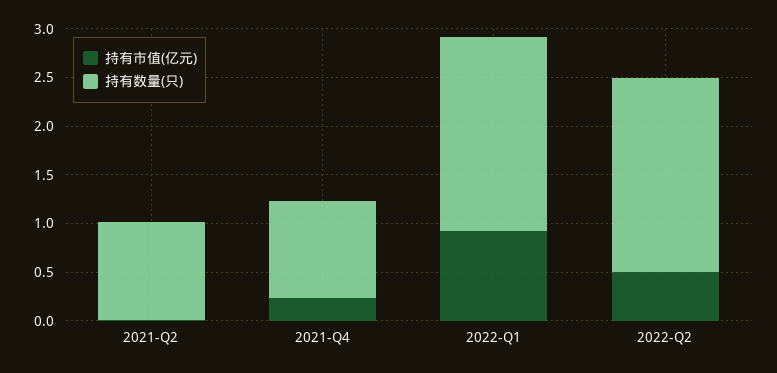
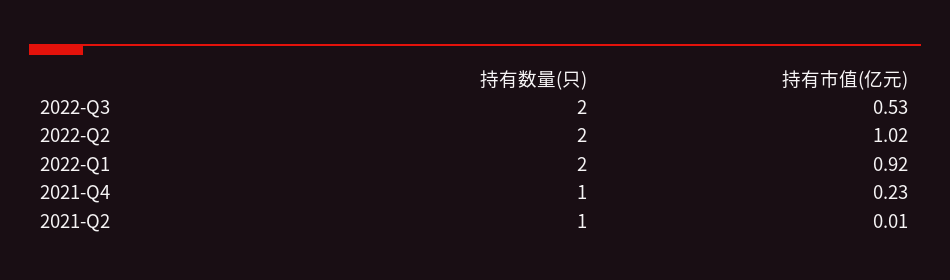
持有市值(亿元), 2022-Q2: 0.5 -> 1.02
持有数量(只), 2022-Q3: none -> 2
持有市值(亿元), 2022-Q3: none -> 0.53

